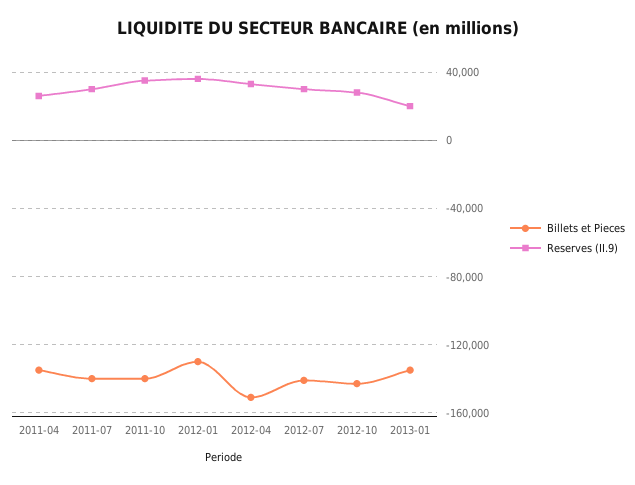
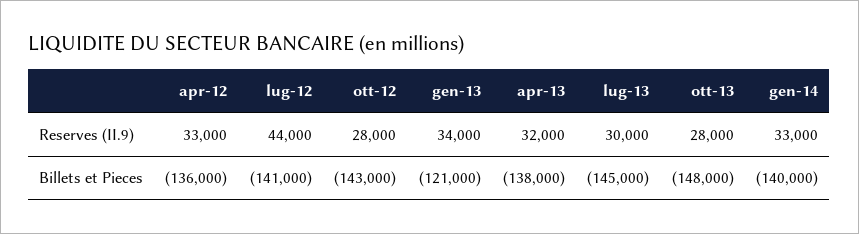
Billets et Pieces, 2011-04: -135000 -> none
Reserves (II.9), 2011-04: 25000 -> none
Billets et Pieces, 2011-07: -140000 -> none
Reserves (II.9), 2011-07: 30000 -> none
Billets et Pieces, 2011-10: -140000 -> none
Reserves (II.9), 2011-10: 35000 -> none
Billets et Pieces, 2012-01: -130000 -> none
Reserves (II.9), 2012-01: 35000 -> none
Billets et Pieces, 2012-04: -150000 -> -136000
Reserves (II.9), 2012-07: 30000 -> 44000
Billets et Pieces, 2013-01: -135000 -> -121000
Reserves (II.9), 2013-01: 20000 -> 34000
Reserves (II.9), apr-13: none -> 32000
Reserves (II.9), lug-13: none -> 30000
Reserves (II.9), ott-13: none -> 28000
Reserves (II.9), gen-14: none -> 33000
Billets et Pieces, apr-13: none -> -138000
Billets et Pieces, lug-13: none -> -145000
Billets et Pieces, ott-13: none -> -148000
Billets et Pieces, gen-14: none -> -140000

